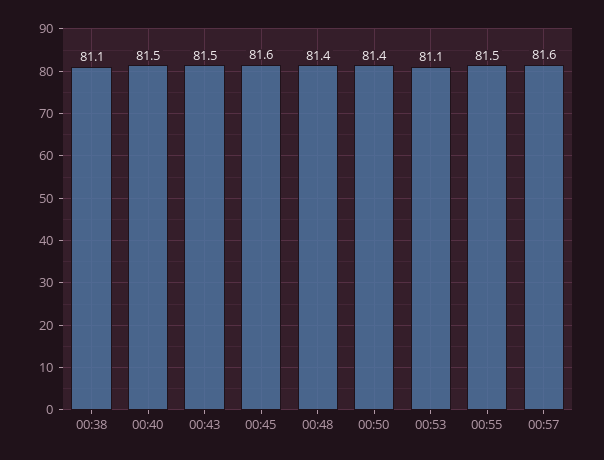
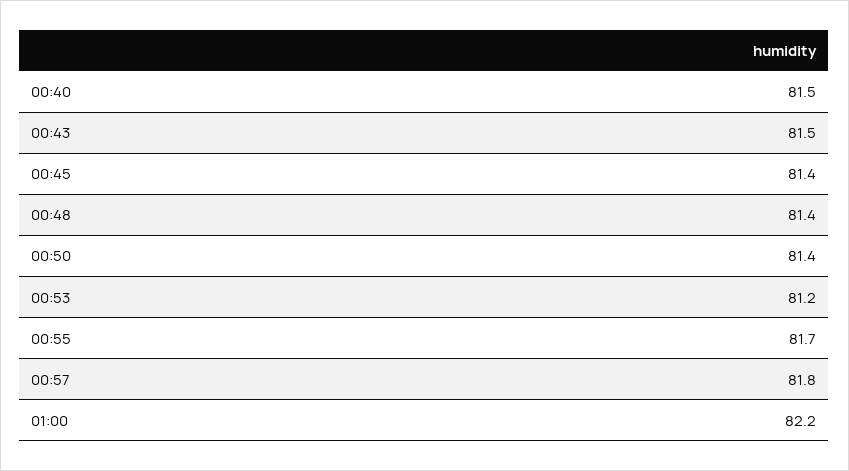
00:38: 81.1 -> none
00:45: 81.6 -> 81.4
00:53: 81.1 -> 81.2
00:55: 81.5 -> 81.7
00:57: 81.6 -> 81.8
01:00: none -> 82.2

